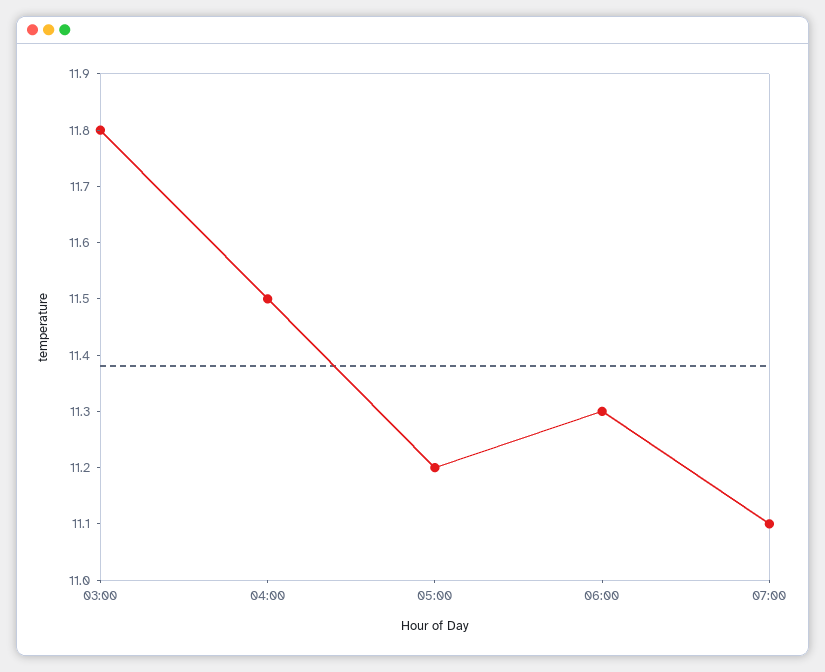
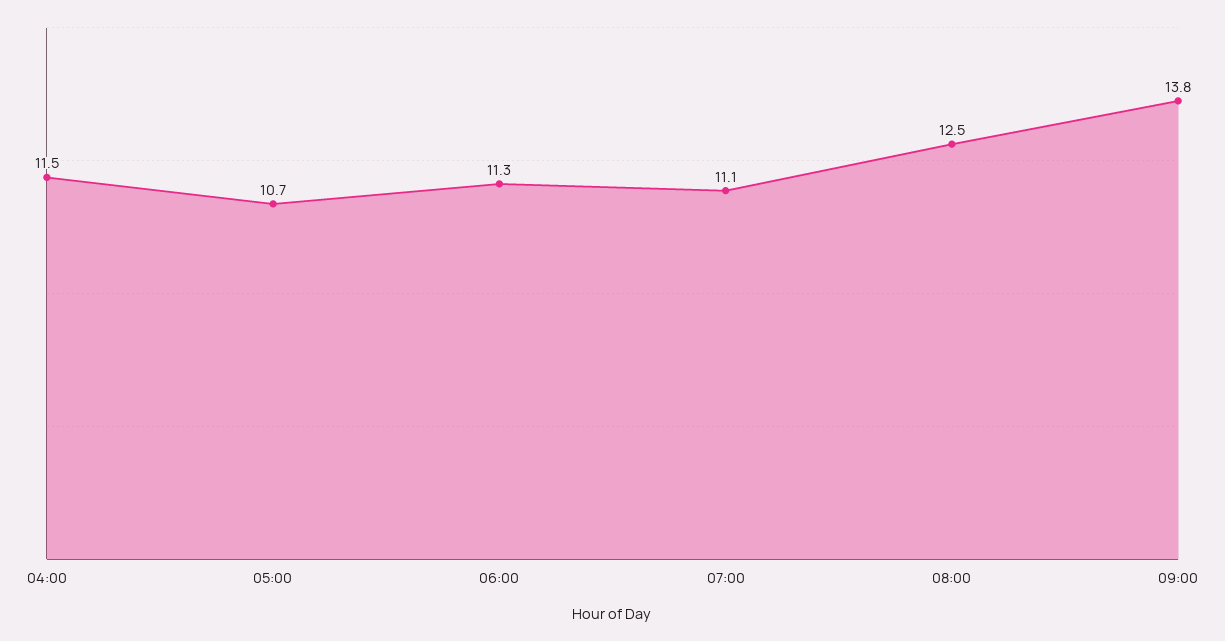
03:00: 11.8 -> none
05:00: 11.2 -> 10.7
08:00: none -> 12.5
09:00: none -> 13.8

